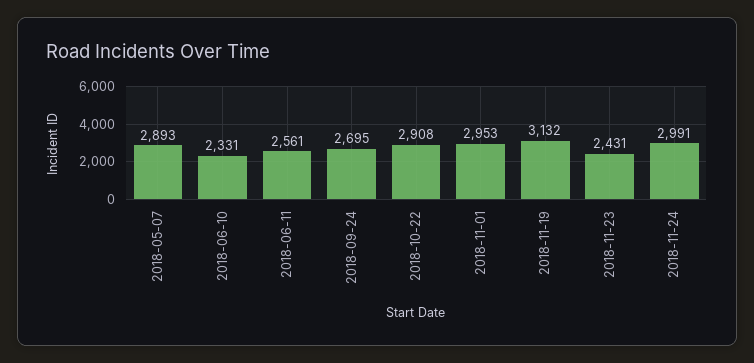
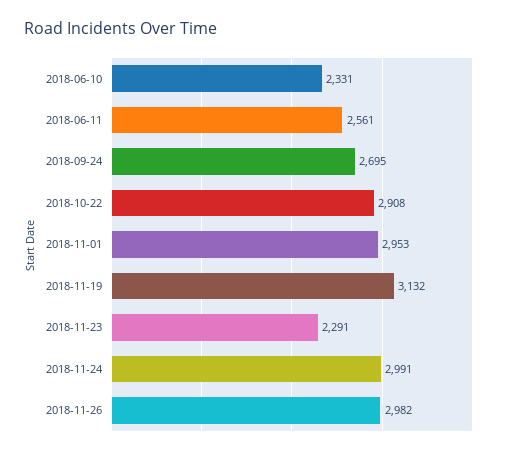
2018-05-07: 2893 -> none
2018-11-23: 2431 -> 2291
2018-11-26: none -> 2982

